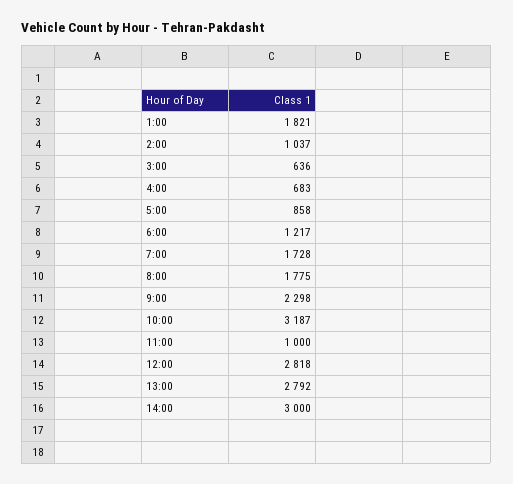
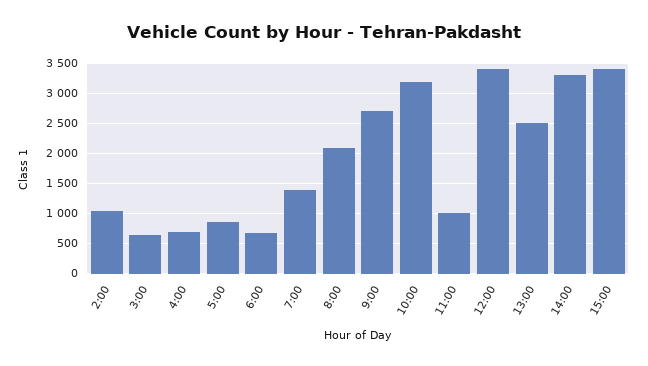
1:00: 1821 -> none
6:00: 1217 -> 700
7:00: 1728 -> 1400
8:00: 1775 -> 2100
9:00: 2298 -> 2700
12:00: 2818 -> 3400
13:00: 2792 -> 2500
14:00: 3000 -> 3300
15:00: none -> 3400

